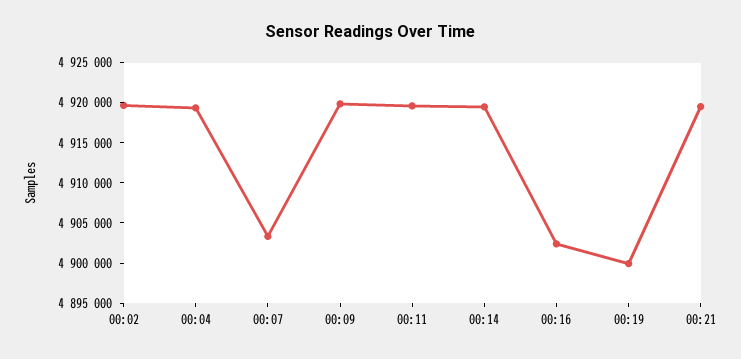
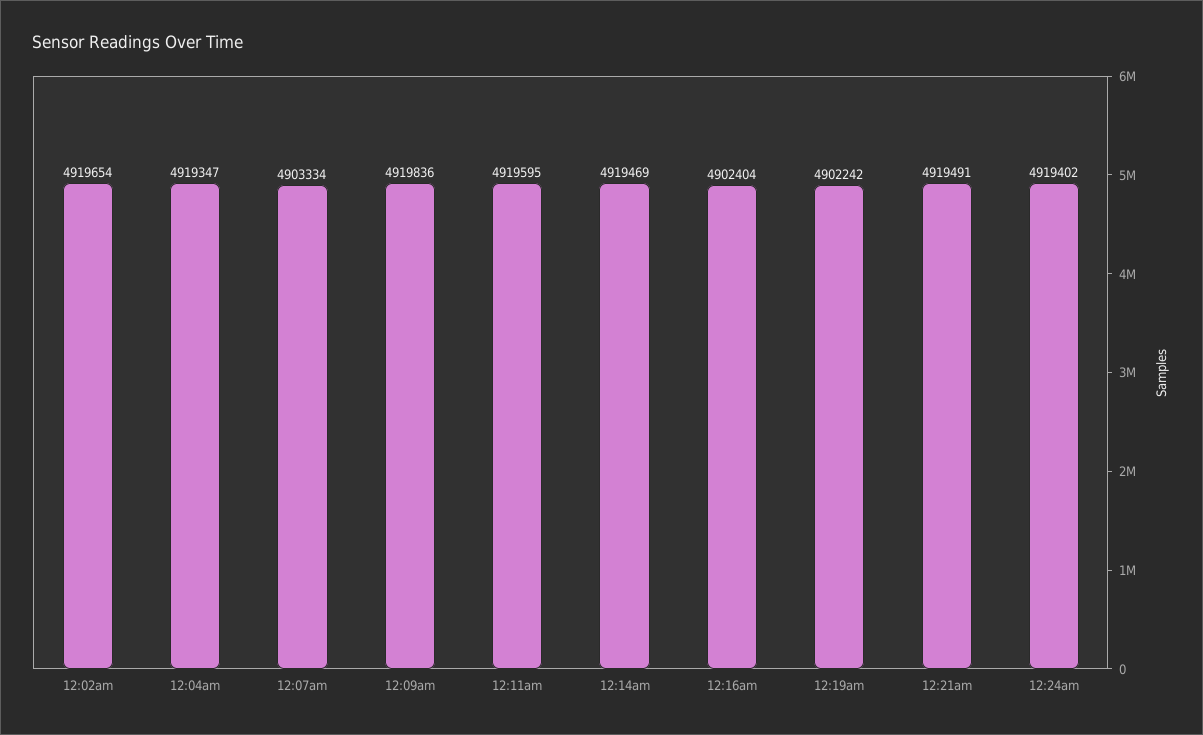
00:19: 4900000 -> 4902242
12:24am: none -> 4919402

